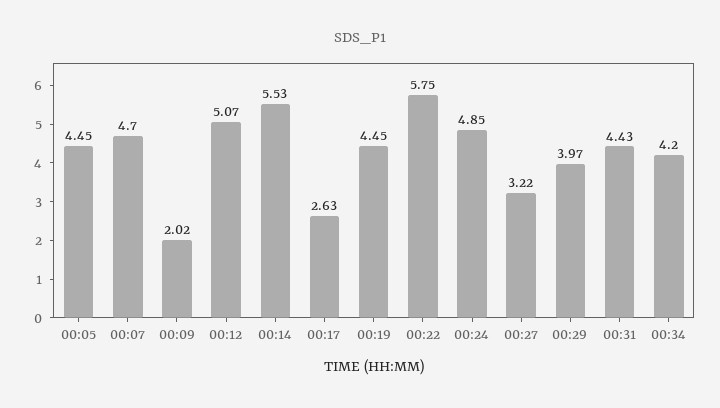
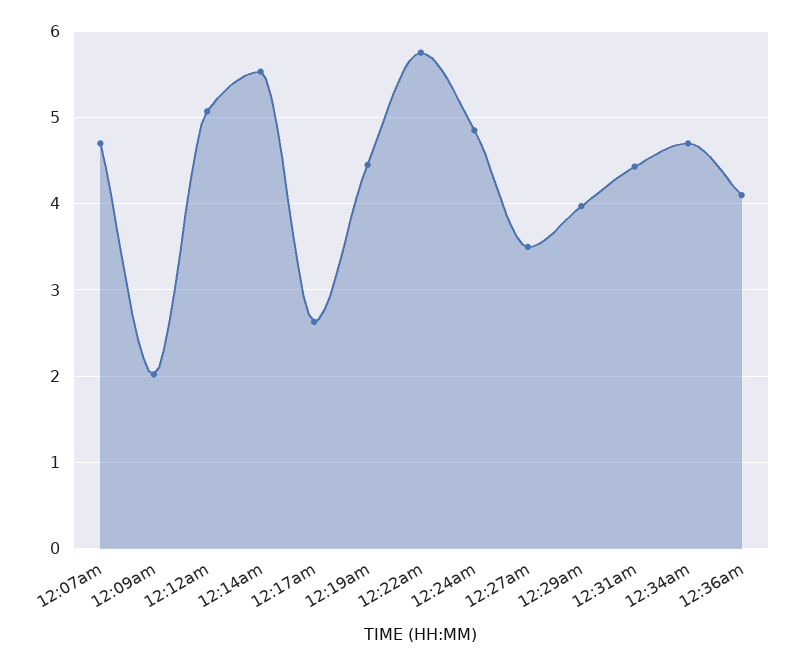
00:05: 4.45 -> none
00:27: 3.22 -> 3.5
00:34: 4.2 -> 4.7
12:36am: none -> 4.1

